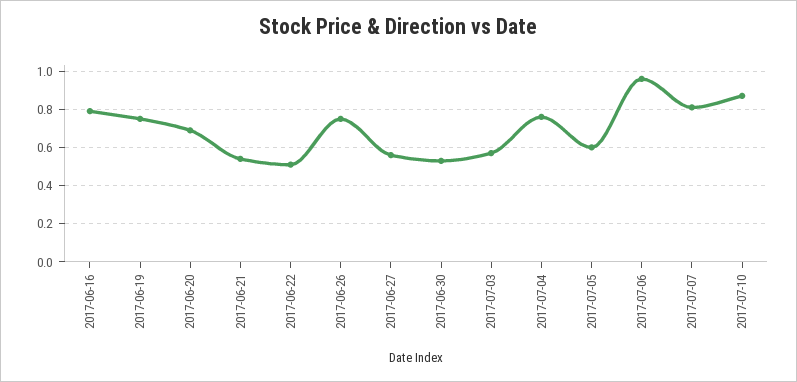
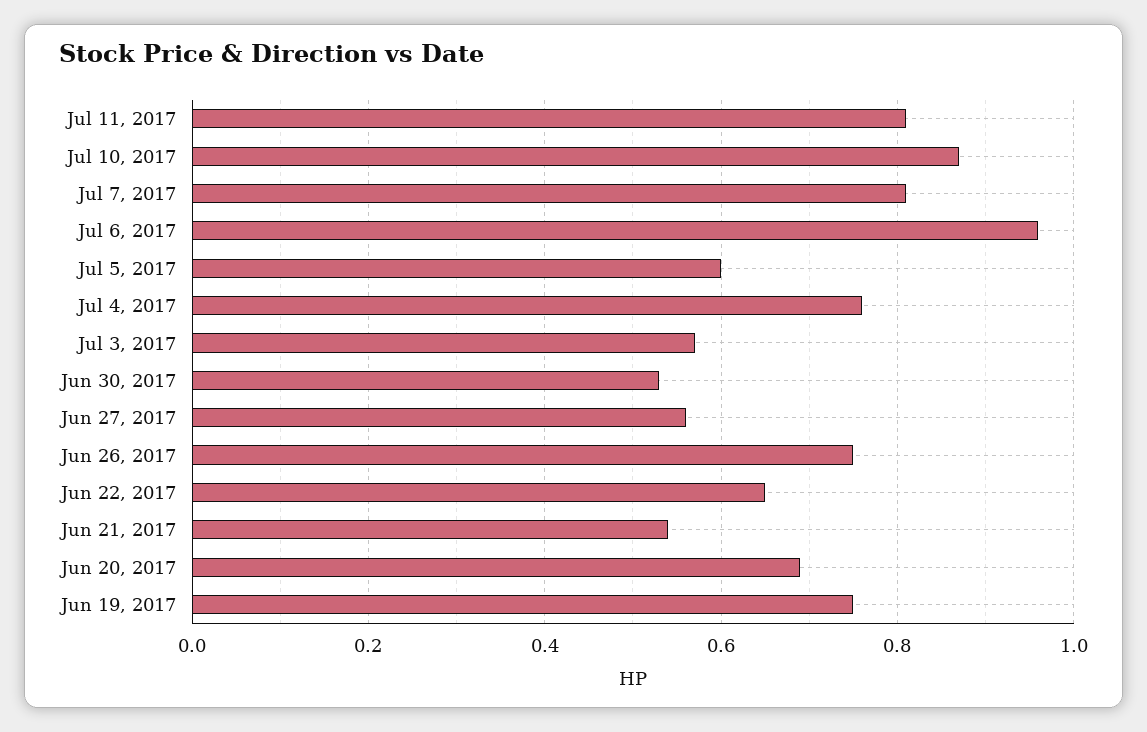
2017-06-16: 0.8 -> none
2017-06-22: 0.5 -> 0.65
Jul 11, 2017: none -> 0.8

